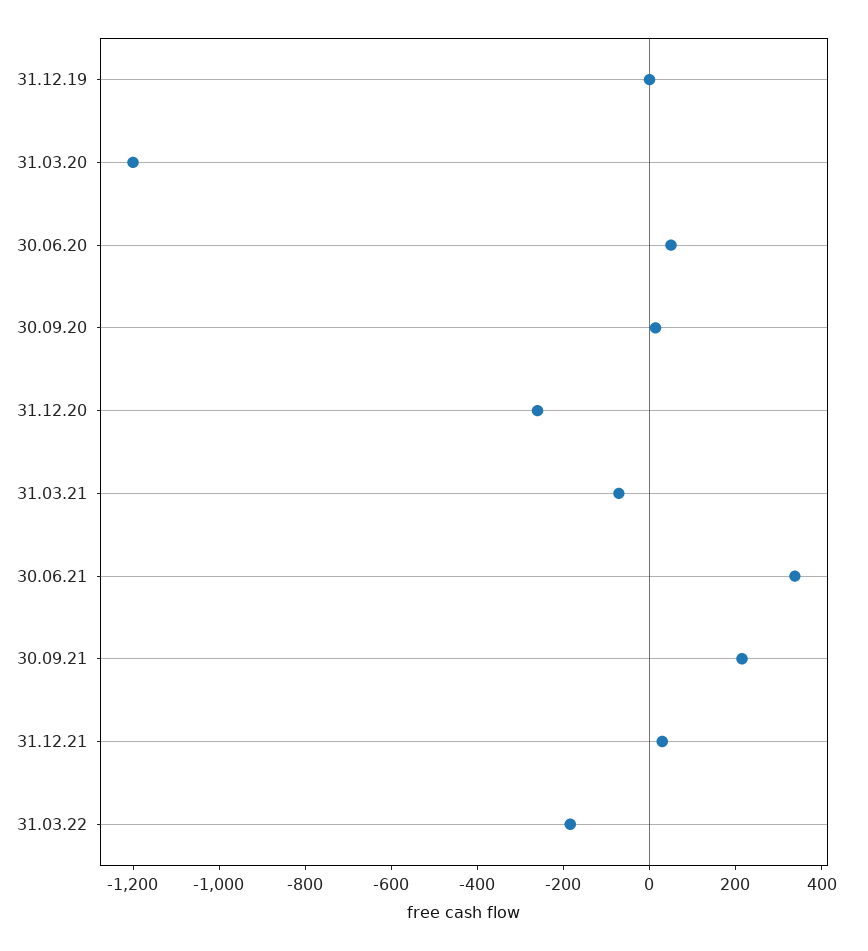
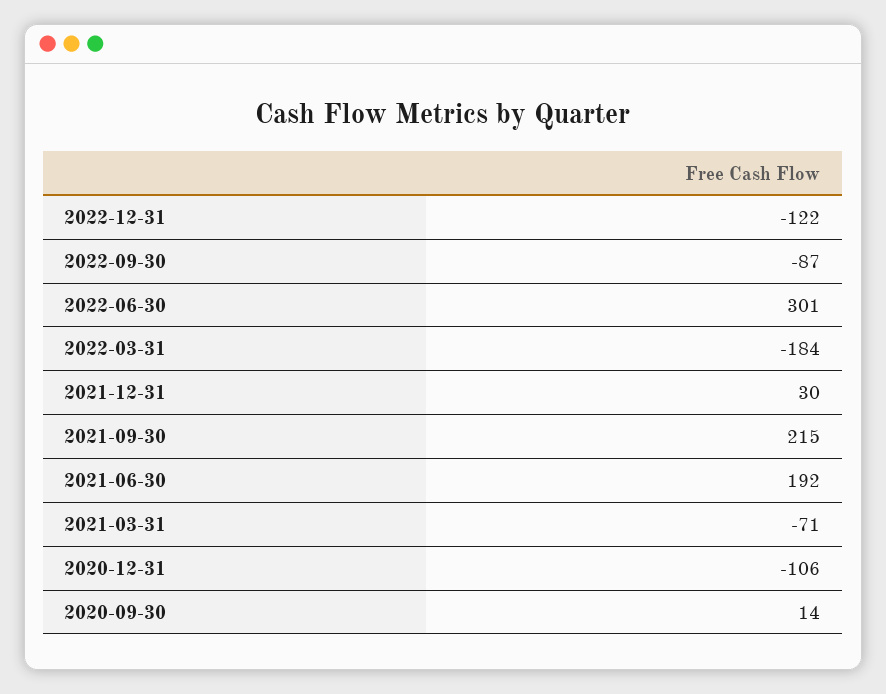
31.12.19: 0 -> none
31.03.20: -1200 -> none
30.06.20: 50 -> none
31.12.20: -250 -> -106
30.06.21: 350 -> 192
2022-12-31: none -> -122
2022-09-30: none -> -87
2022-06-30: none -> 301

